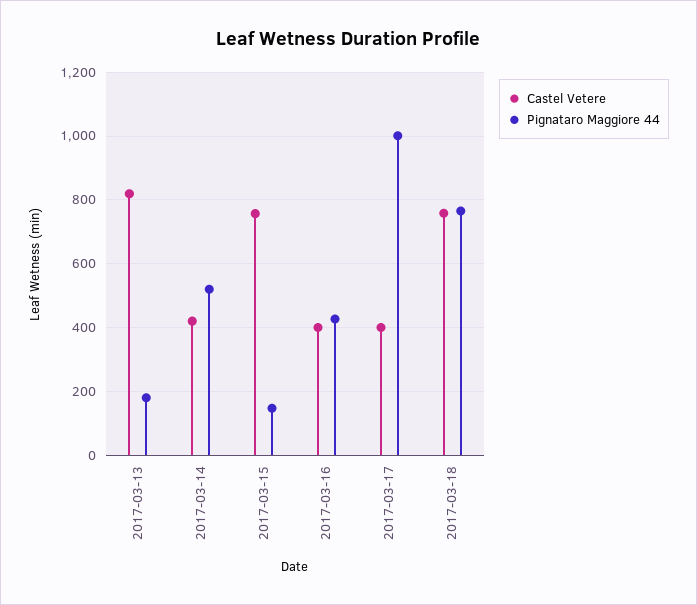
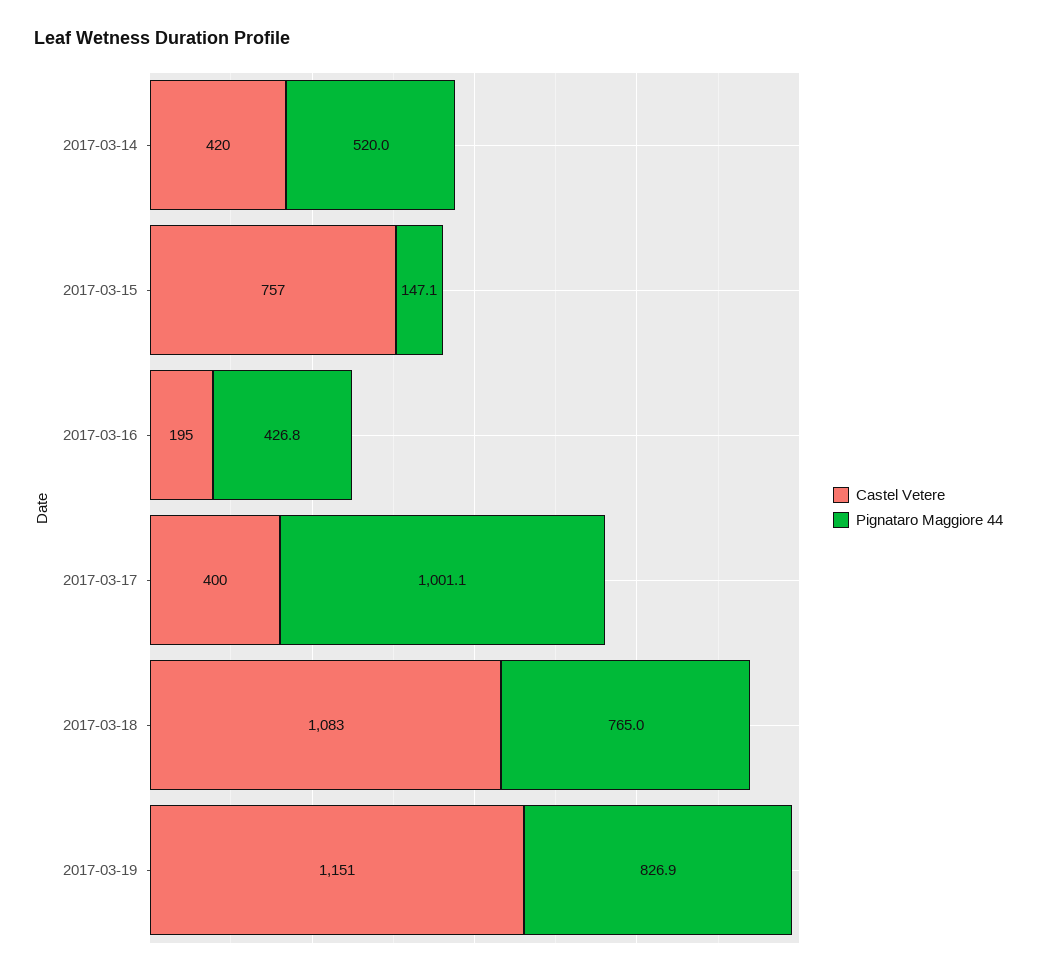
Castel Vetere, 2017-03-13: 820 -> none
Pignataro Maggiore 44, 2017-03-13: 180 -> none
Castel Vetere, 2017-03-16: 400 -> 195
Castel Vetere, 2017-03-18: 760 -> 1083
Castel Vetere, 2017-03-19: none -> 1151
Pignataro Maggiore 44, 2017-03-19: none -> 826.9

